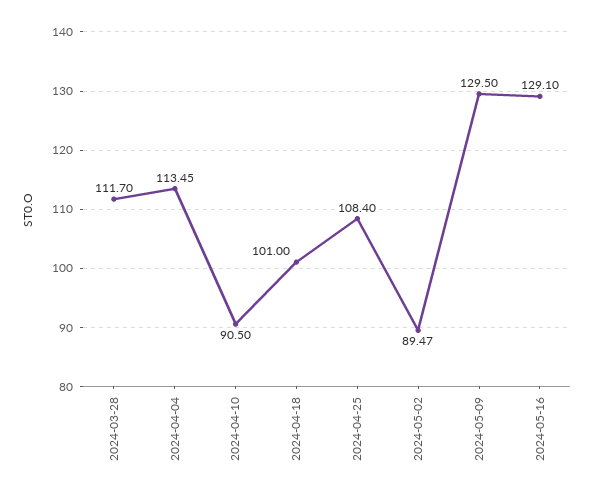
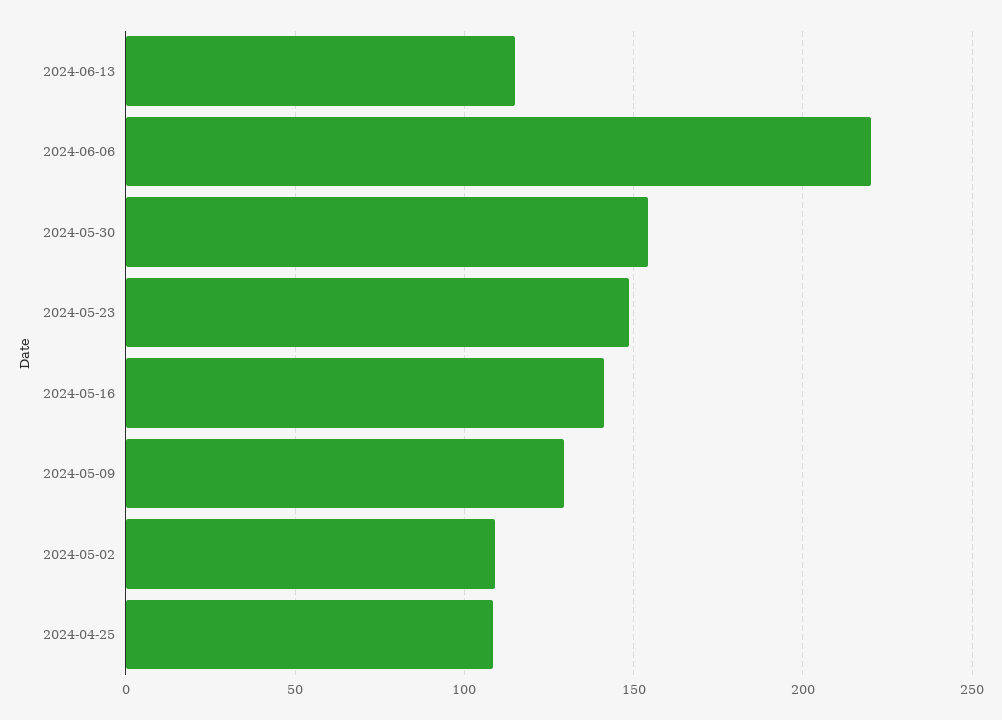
2024-03-28: 111.7 -> none
2024-04-04: 113.45 -> none
2024-04-10: 90.5 -> none
2024-04-18: 101 -> none
2024-05-02: 89.47 -> 110
2024-05-16: 129.1 -> 140
2024-06-13: none -> 115
2024-06-06: none -> 220
2024-05-30: none -> 155
2024-05-23: none -> 150

